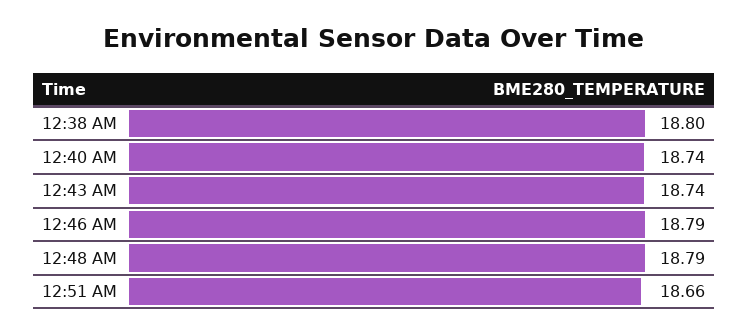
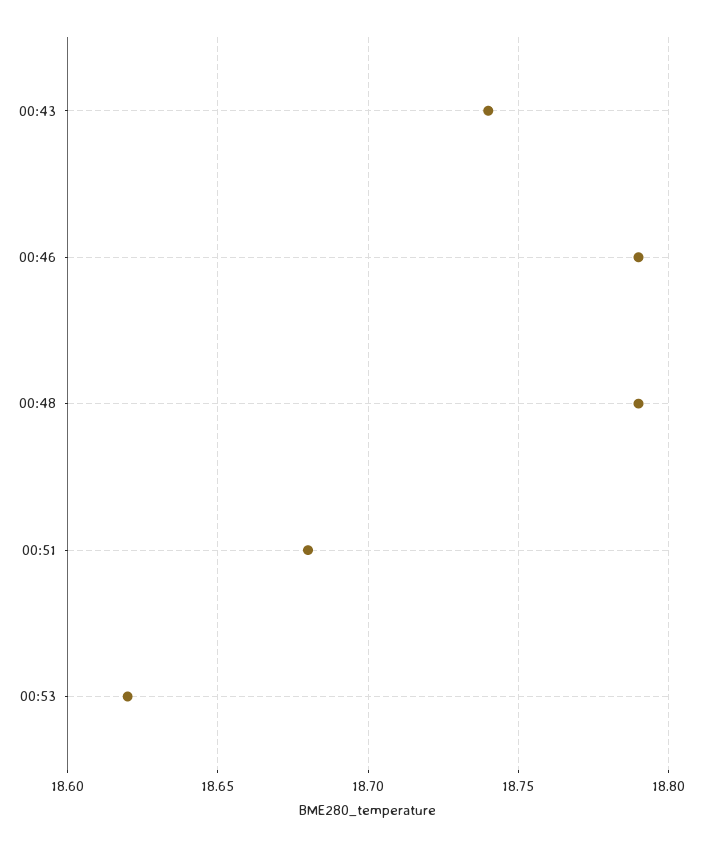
12:38 AM: 18.8 -> none
12:40 AM: 18.74 -> none
12:51 AM: 18.66 -> 18.68
00:53: none -> 18.62

